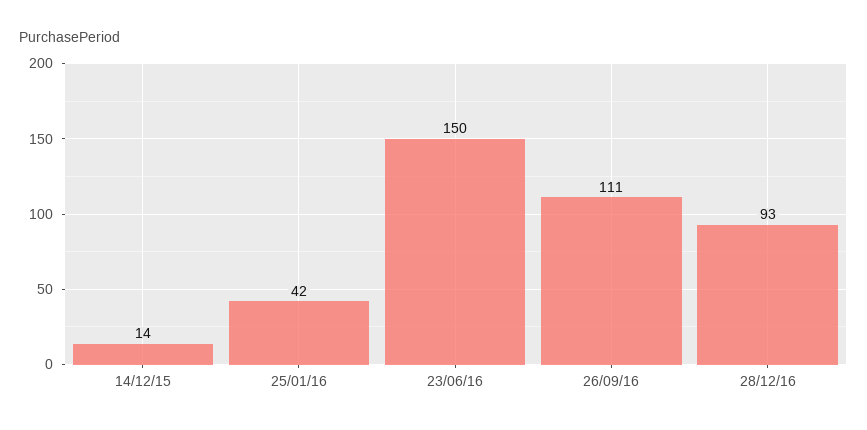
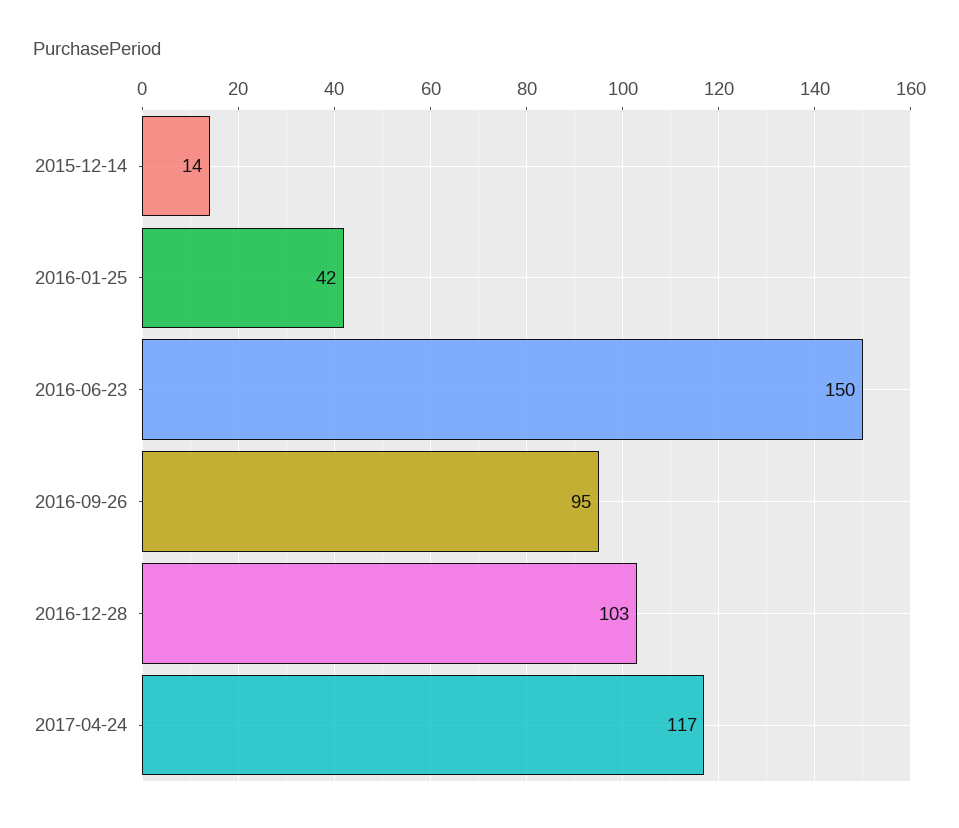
26/09/16: 111 -> 95
28/12/16: 93 -> 103
2017-04-24: none -> 117

